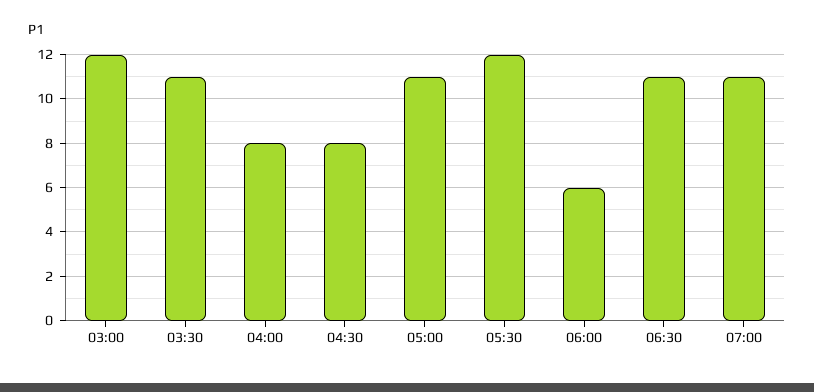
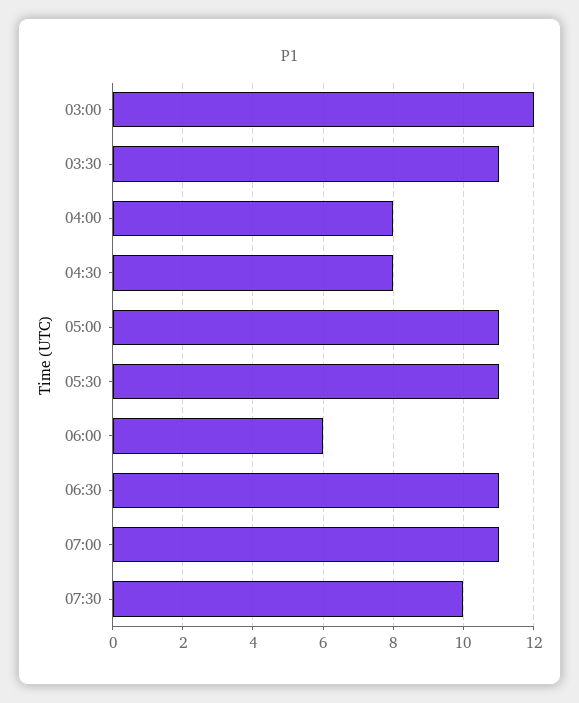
05:30: 12 -> 11
07:30: none -> 10

